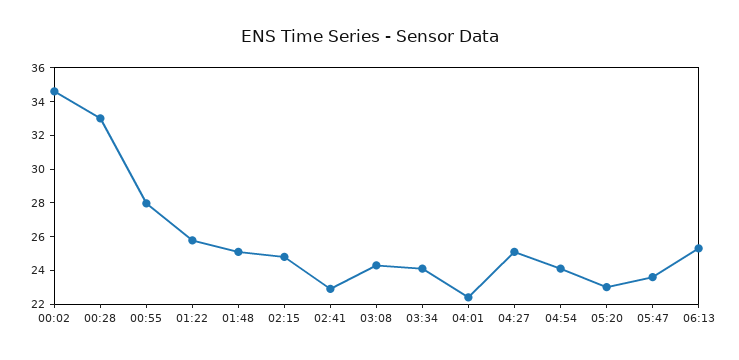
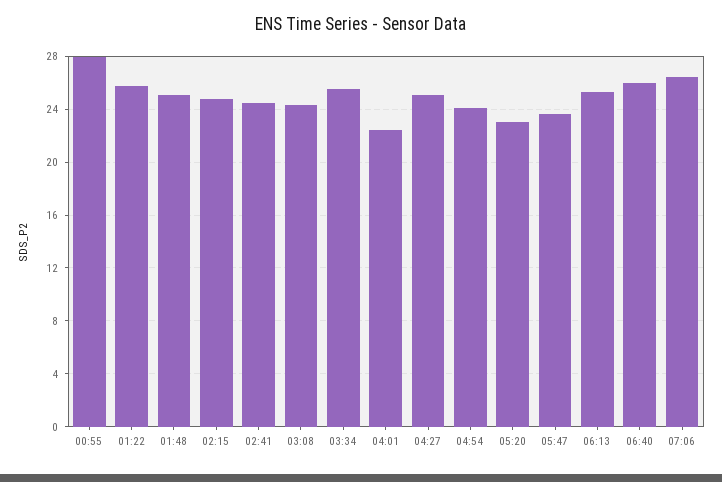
00:02: 34.5 -> none
00:28: 33 -> none
02:41: 23 -> 24.5
03:34: 24 -> 25.5
06:40: none -> 26
07:06: none -> 26.5

